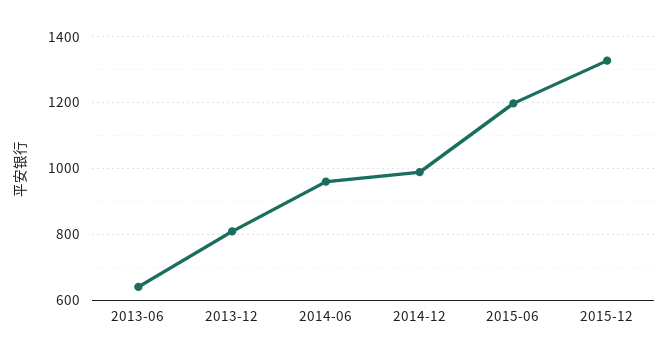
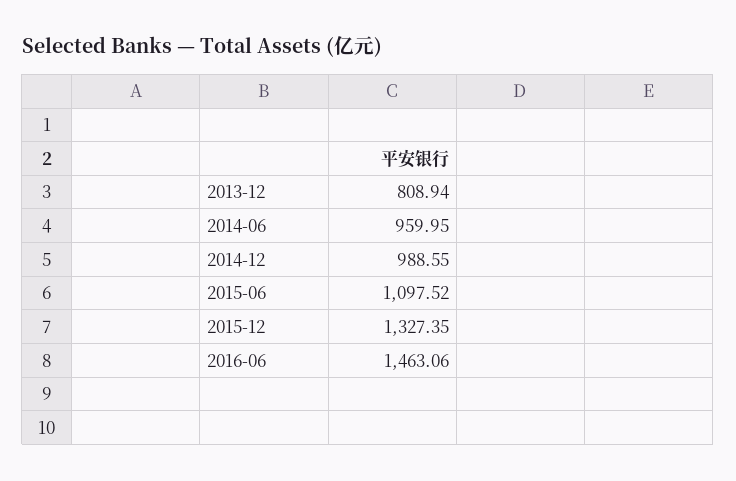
2013-06: 640 -> none
2015-06: 1200 -> 1097.52
2016-06: none -> 1463.06

